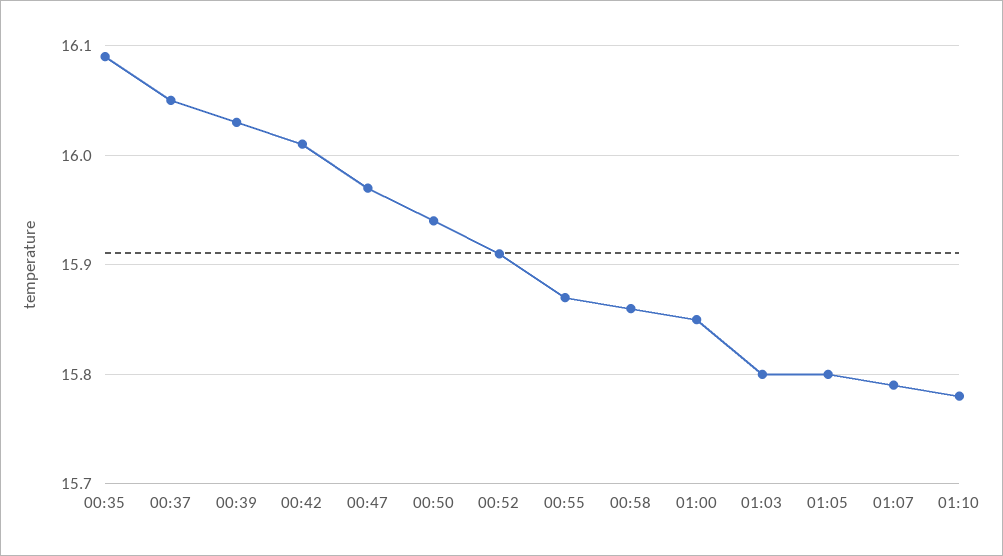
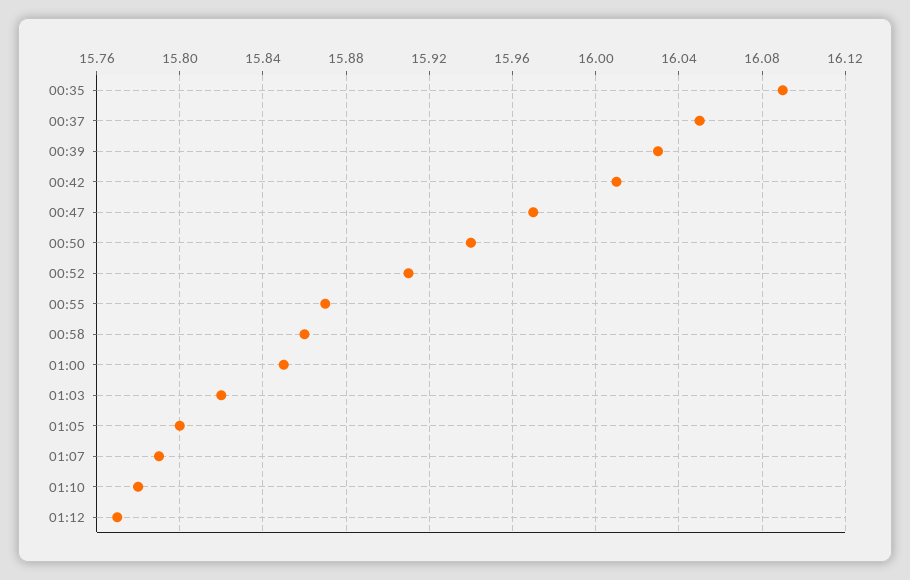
01:03: 15.8 -> 15.82
01:12: none -> 15.77

